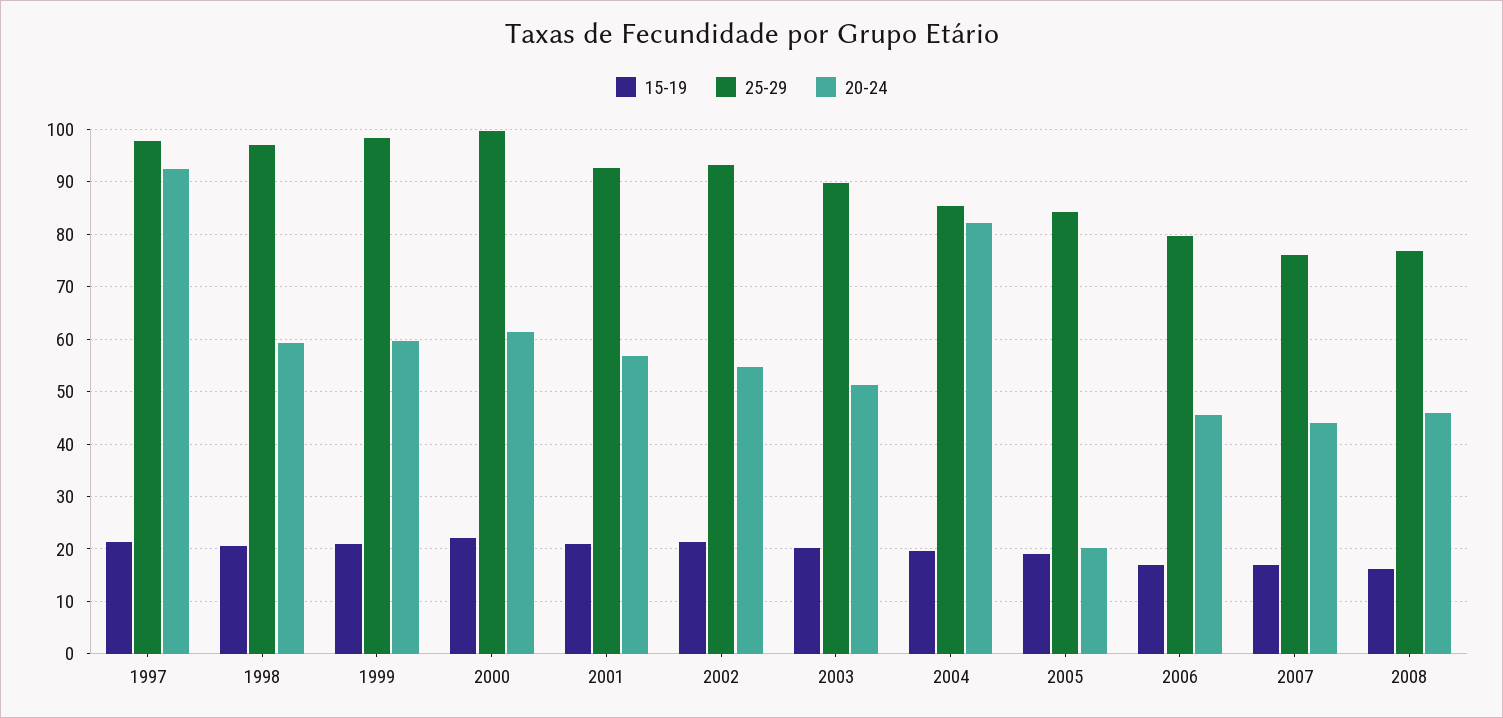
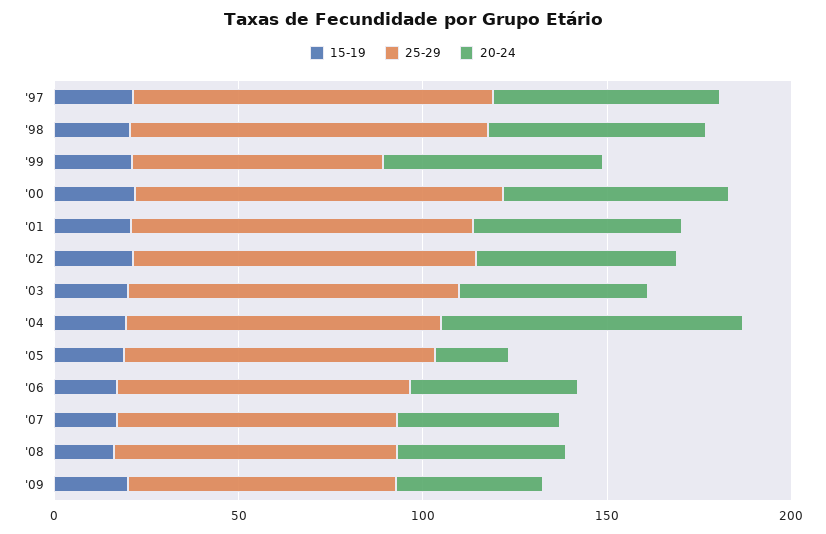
20-24, 1997: 92 -> 60
25-29, 1999: 98 -> 70
15-19, '09: none -> 20
25-29, '09: none -> 70
20-24, '09: none -> 40

